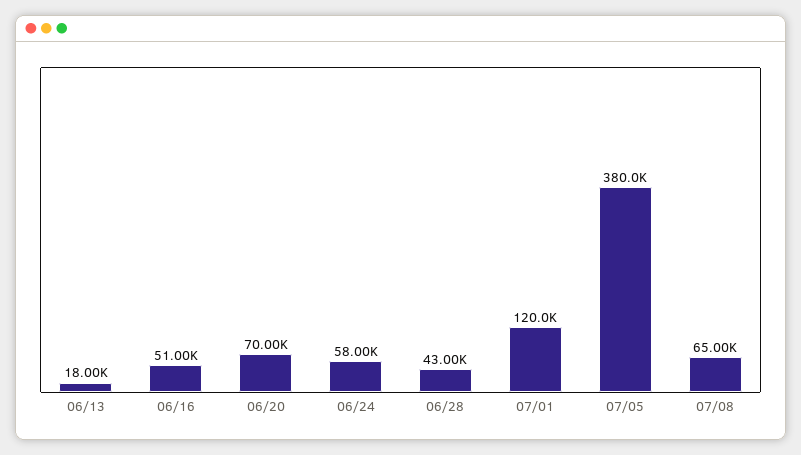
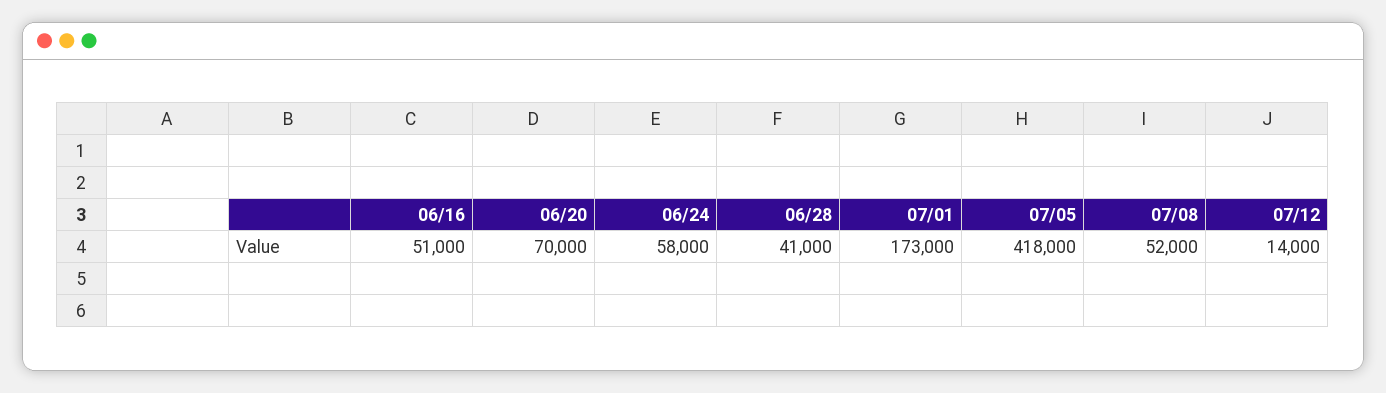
06/13: 18000 -> none
06/28: 43000 -> 41000
07/01: 120000 -> 173000
07/05: 380000 -> 418000
07/08: 65000 -> 52000
07/12: none -> 14000

